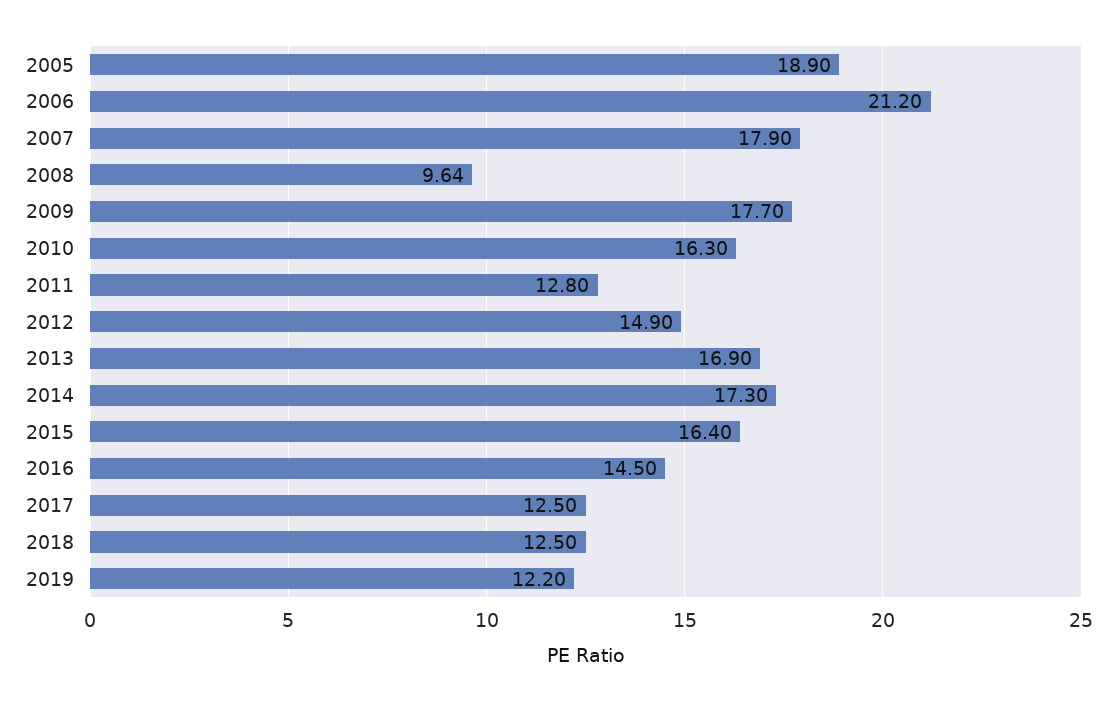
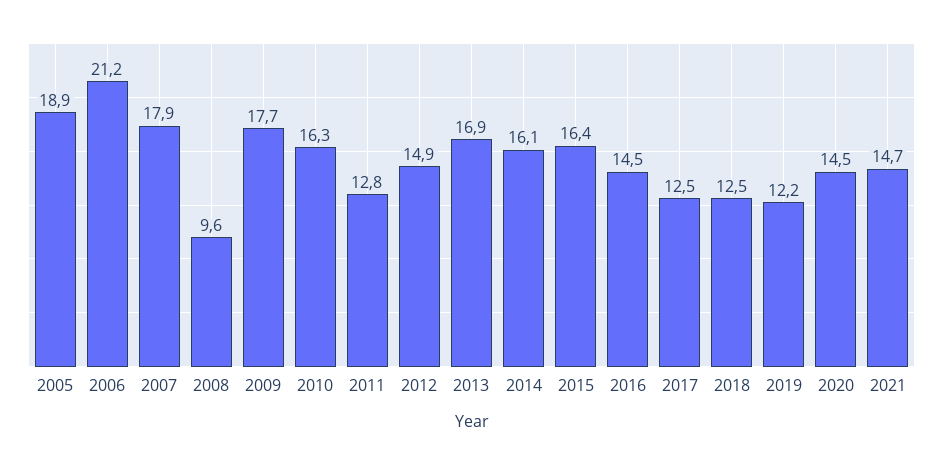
2014: 17.3 -> 16.1
2020: none -> 14.5
2021: none -> 14.7

